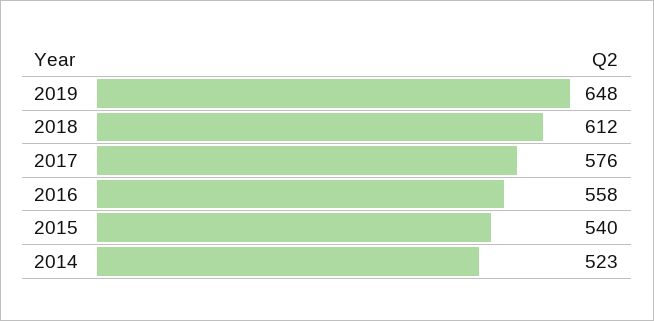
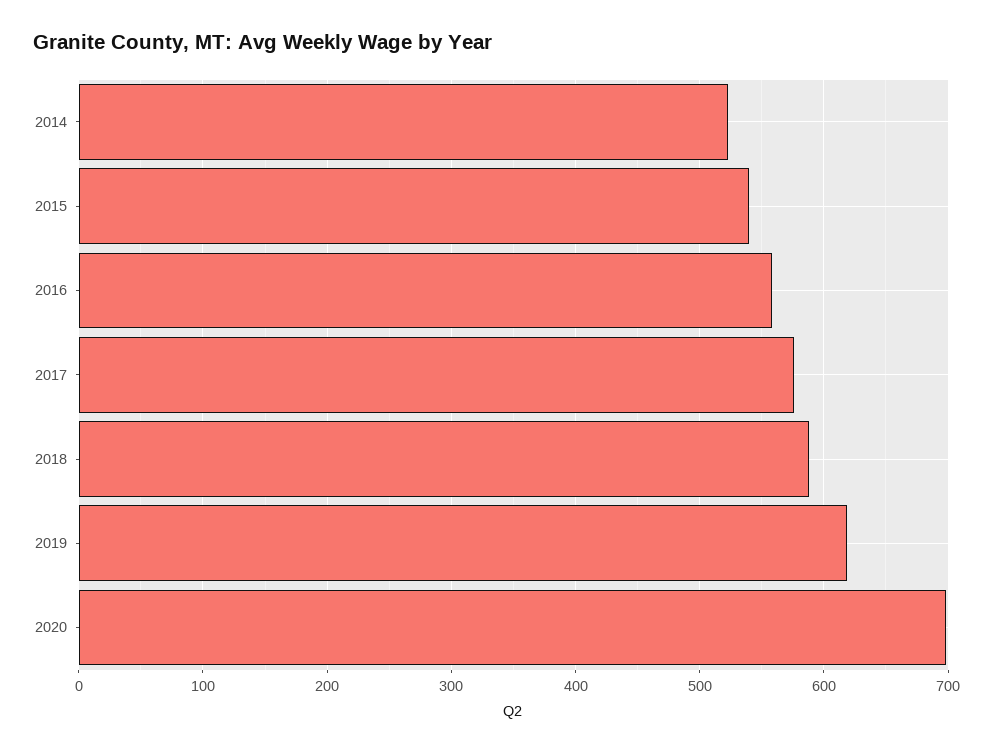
2019: 648 -> 620
2018: 612 -> 590
2020: none -> 700

